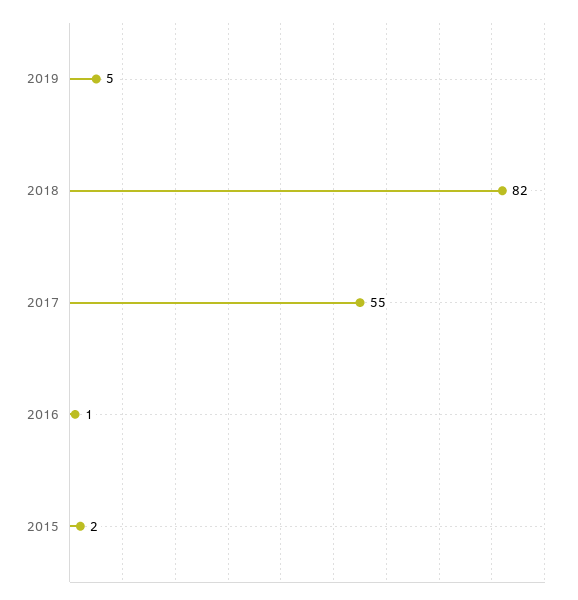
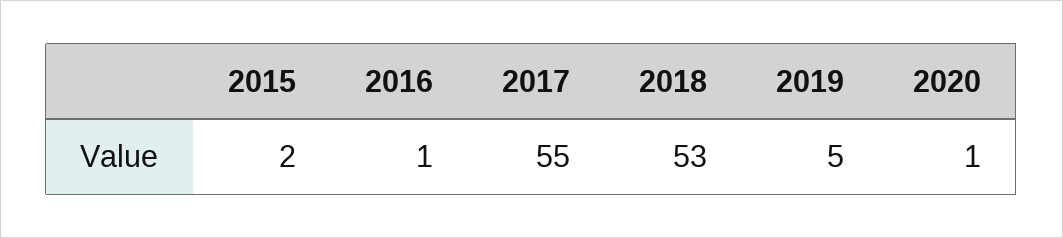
2018: 82 -> 53
2020: none -> 1

